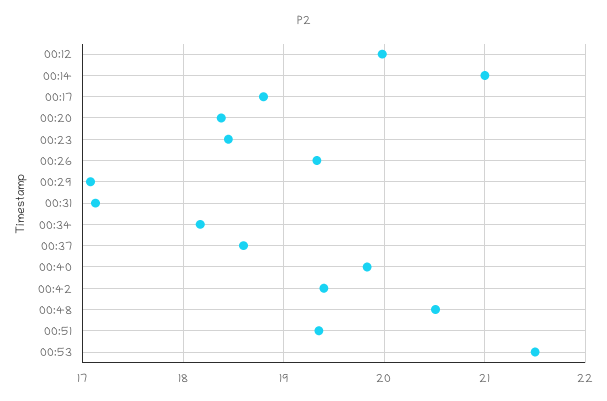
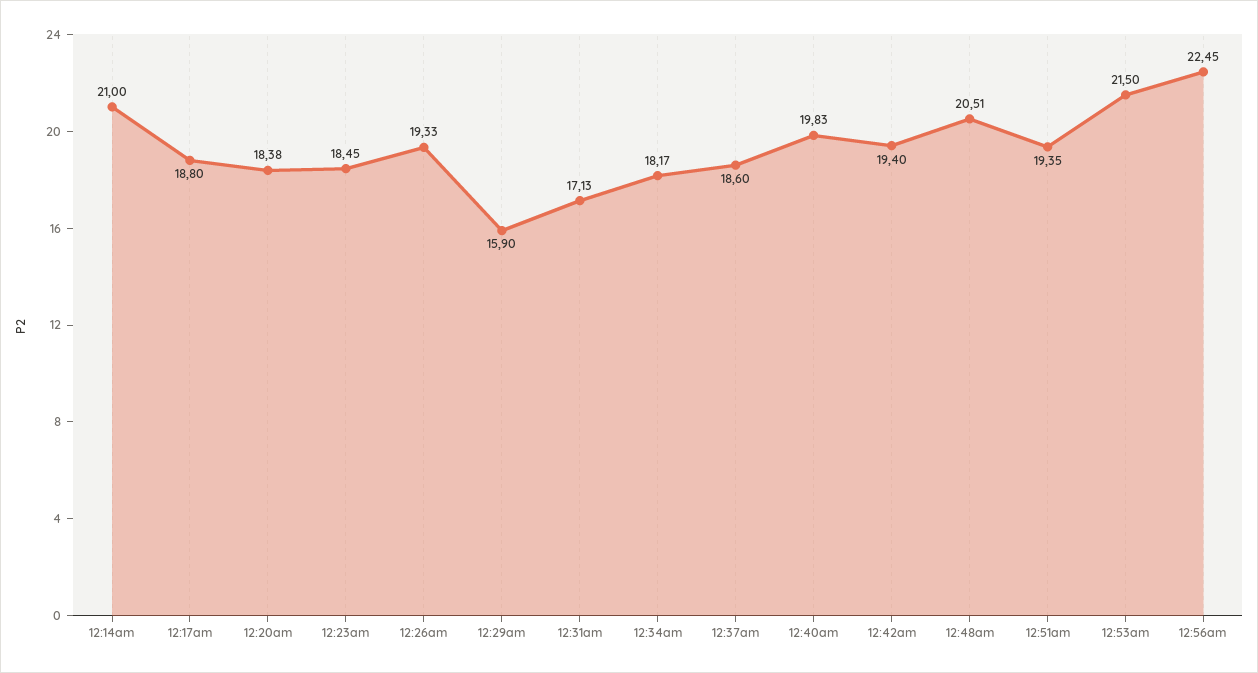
00:12: 20 -> none
00:29: 17.1 -> 15.9
12:56am: none -> 22.45

